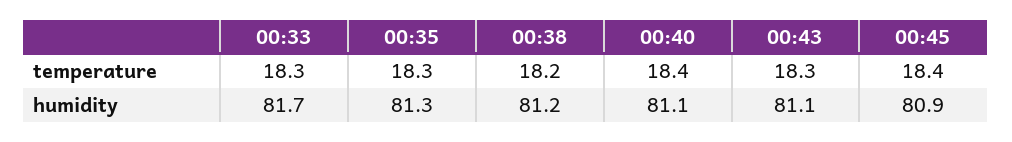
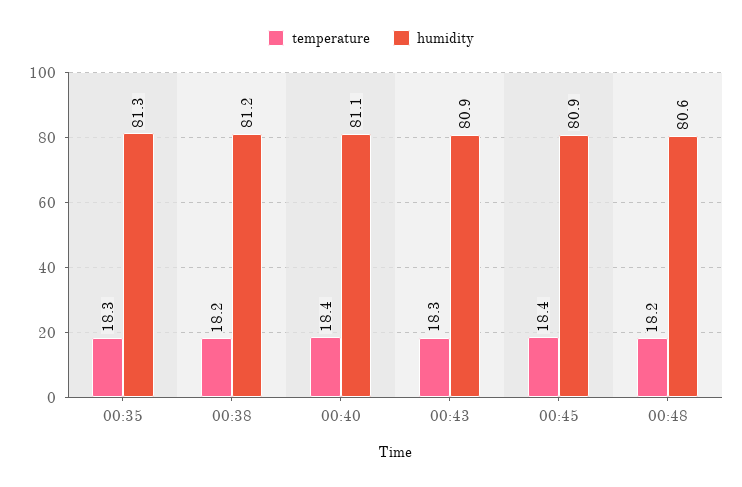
temperature, 00:33: 18.3 -> none
humidity, 00:33: 81.7 -> none
humidity, 00:43: 81.1 -> 80.9
temperature, 00:48: none -> 18.2
humidity, 00:48: none -> 80.6

